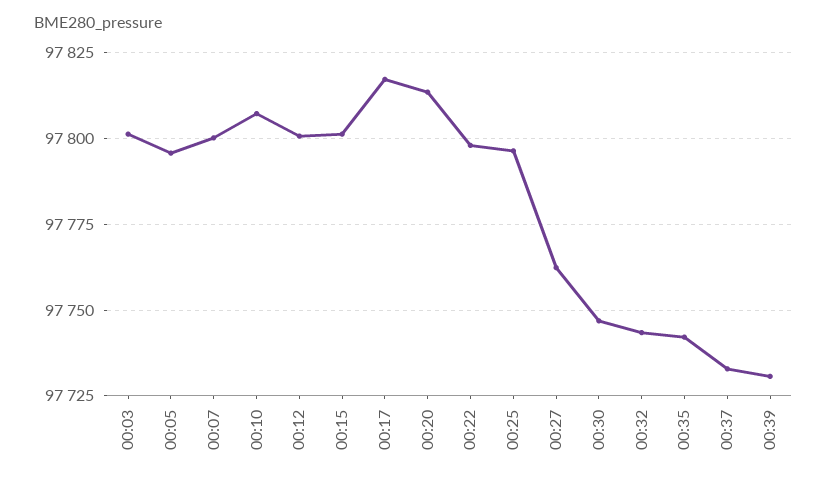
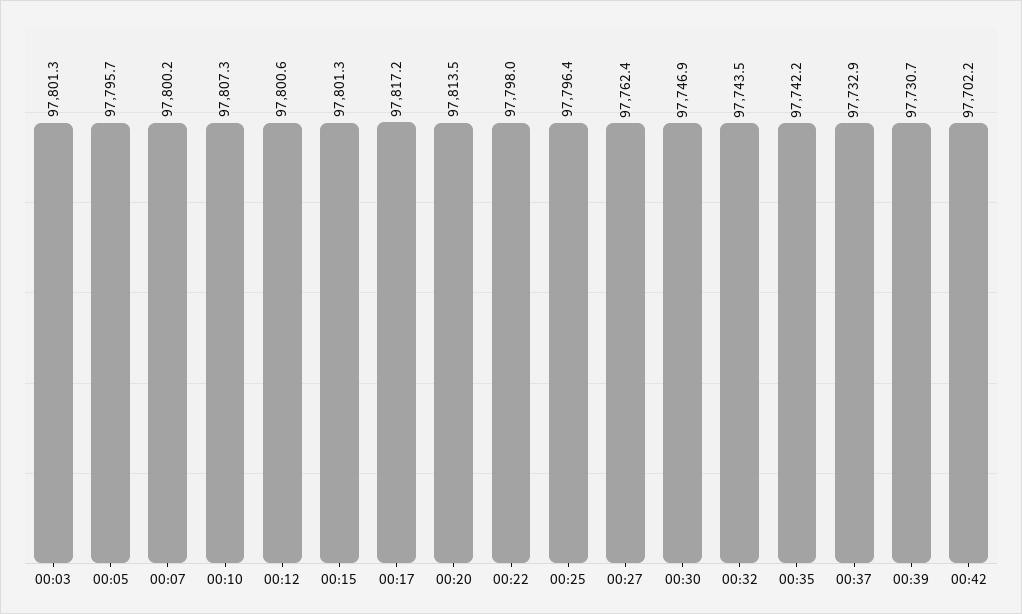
00:42: none -> 97702.2

